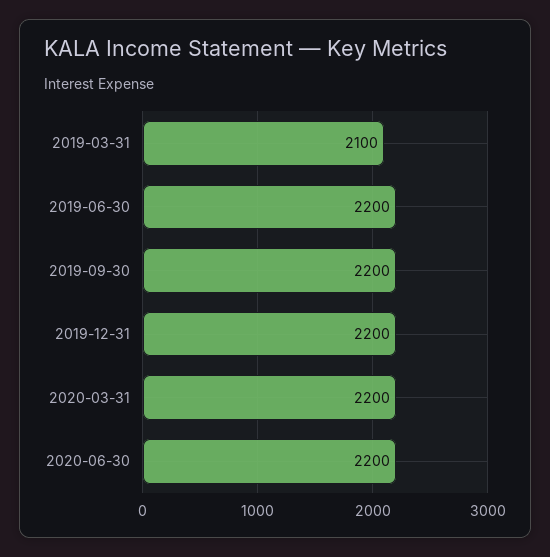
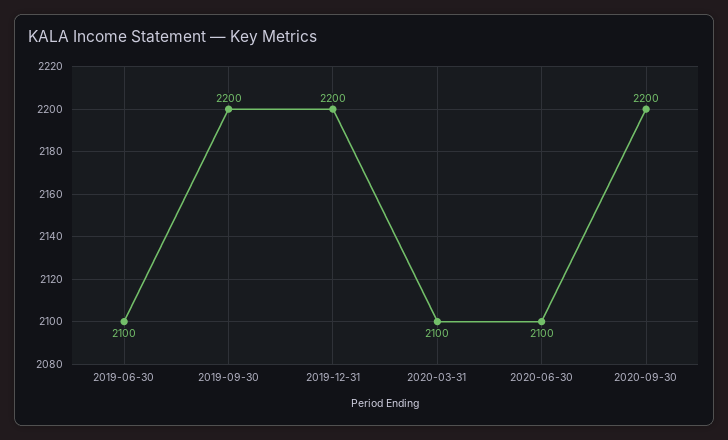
2019-03-31: 2100 -> none
2019-06-30: 2200 -> 2100
2020-03-31: 2200 -> 2100
2020-06-30: 2200 -> 2100
2020-09-30: none -> 2200

